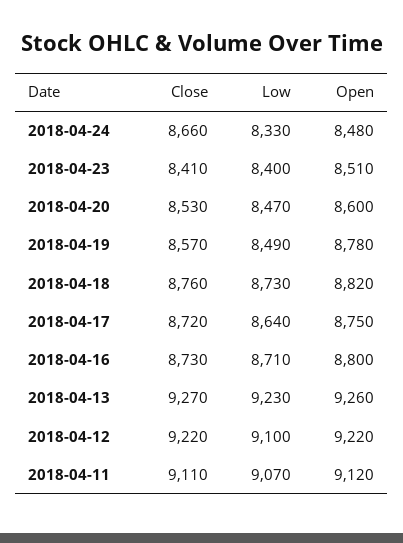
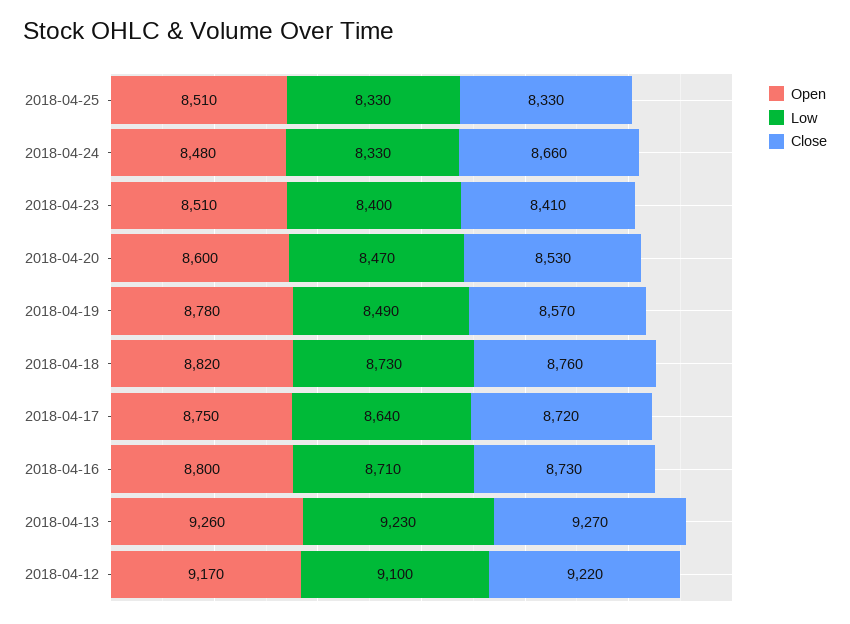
Open, 2018-04-12: 9220 -> 9170
Close, 2018-04-11: 9110 -> none
Low, 2018-04-11: 9070 -> none
Open, 2018-04-11: 9120 -> none
Open, 2018-04-25: none -> 8510
Low, 2018-04-25: none -> 8330
Close, 2018-04-25: none -> 8330

